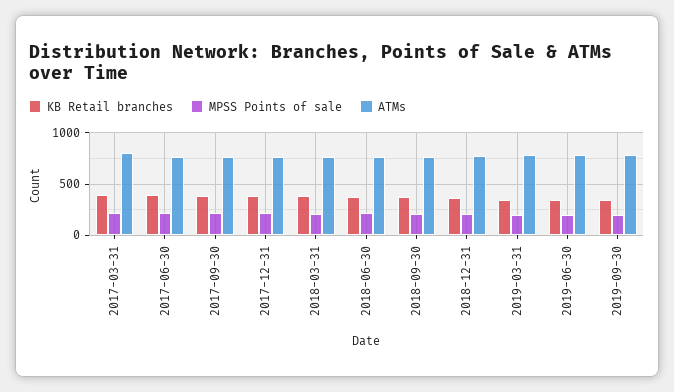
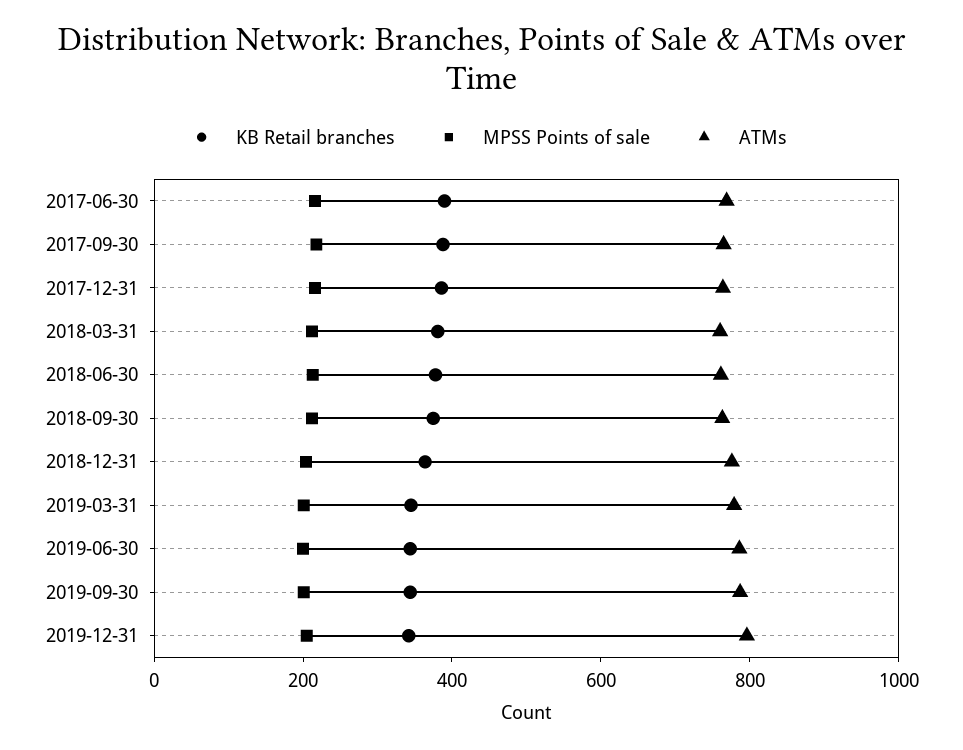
KB Retail branches, 2017-03-31: 400 -> none
MPSS Points of sale, 2017-03-31: 200 -> none
ATMs, 2017-03-31: 800 -> none
KB Retail branches, 2019-12-31: none -> 350
MPSS Points of sale, 2019-12-31: none -> 200
ATMs, 2019-12-31: none -> 800

